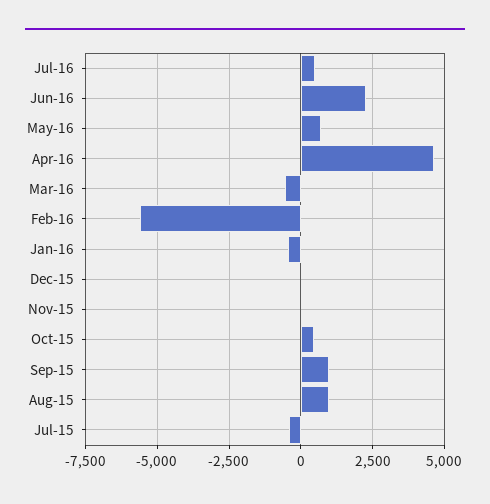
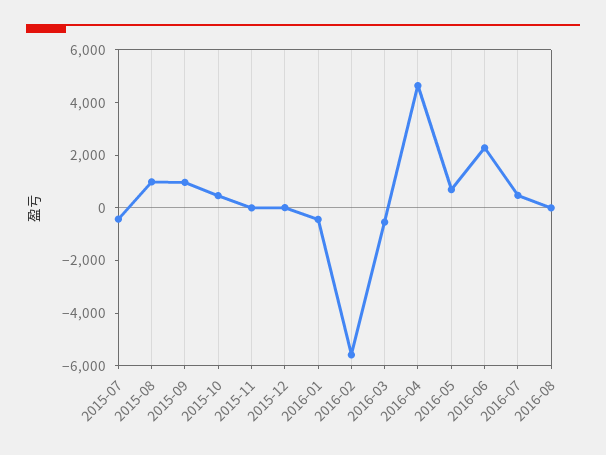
2016-08: none -> 0

